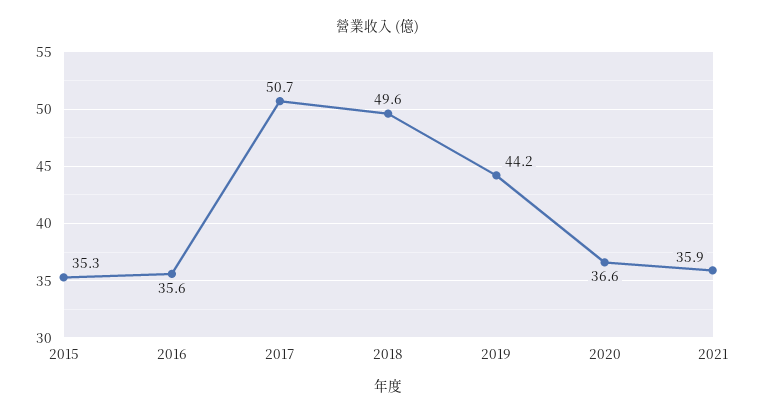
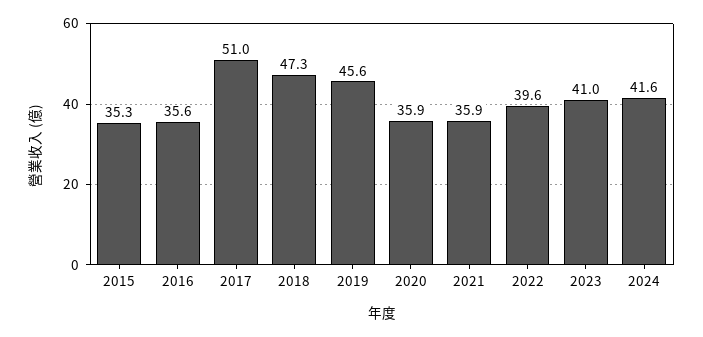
2017: 50.7 -> 51
2018: 49.6 -> 47.3
2019: 44.2 -> 45.6
2020: 36.6 -> 35.9
2022: none -> 39.6
2023: none -> 41
2024: none -> 41.6

